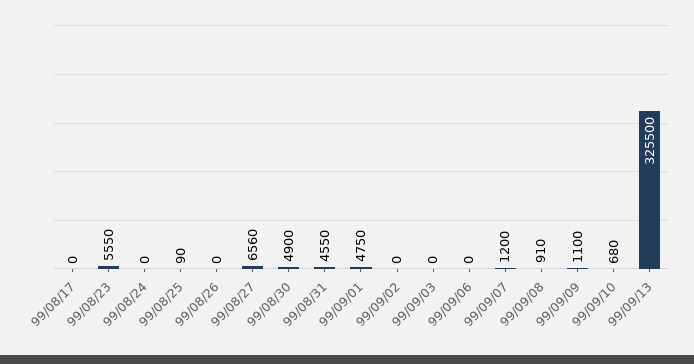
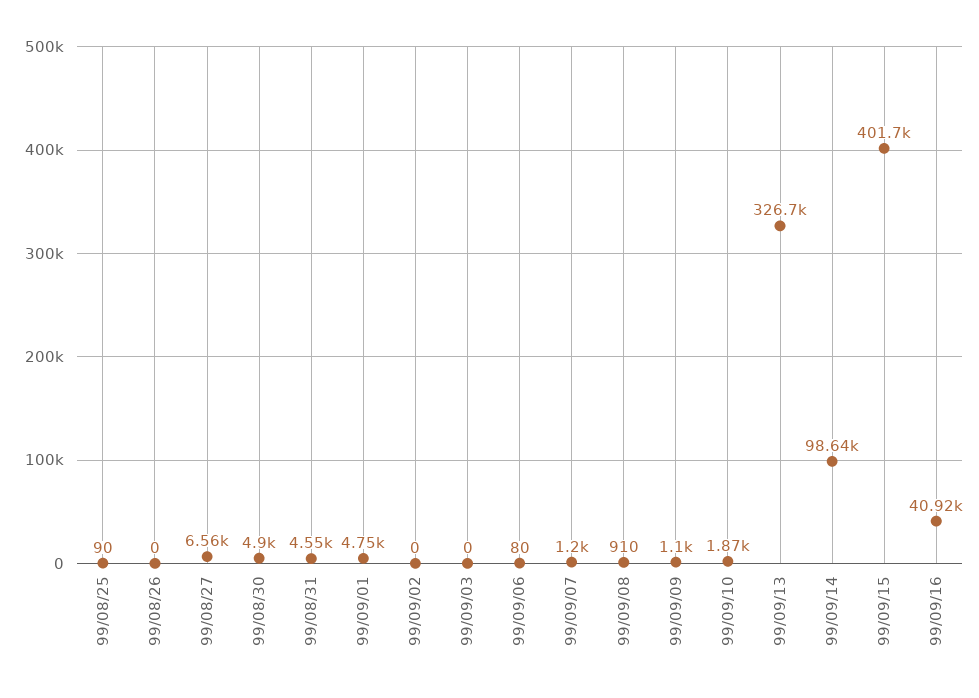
99/08/17: 0 -> none
99/08/23: 5550 -> none
99/08/24: 0 -> none
99/09/06: 0 -> 80
99/09/10: 680 -> 1870
99/09/13: 325500 -> 326700
99/09/14: none -> 98640
99/09/15: none -> 401700
99/09/16: none -> 40920

